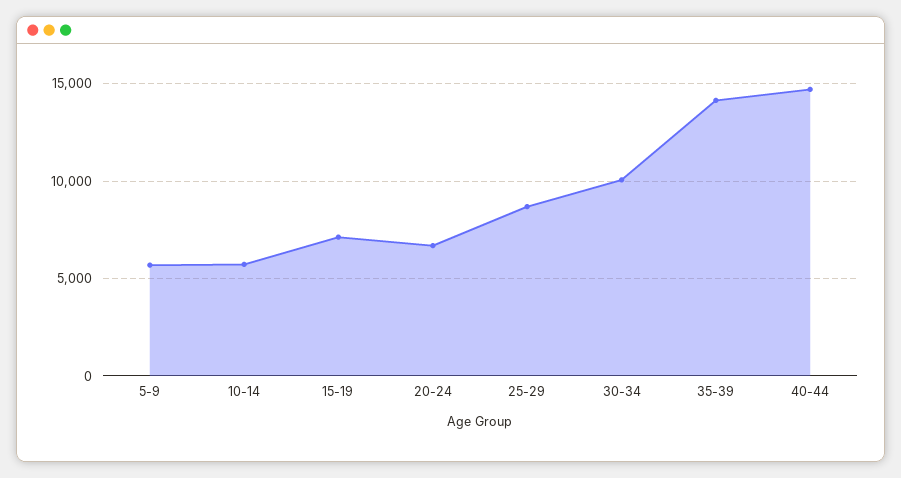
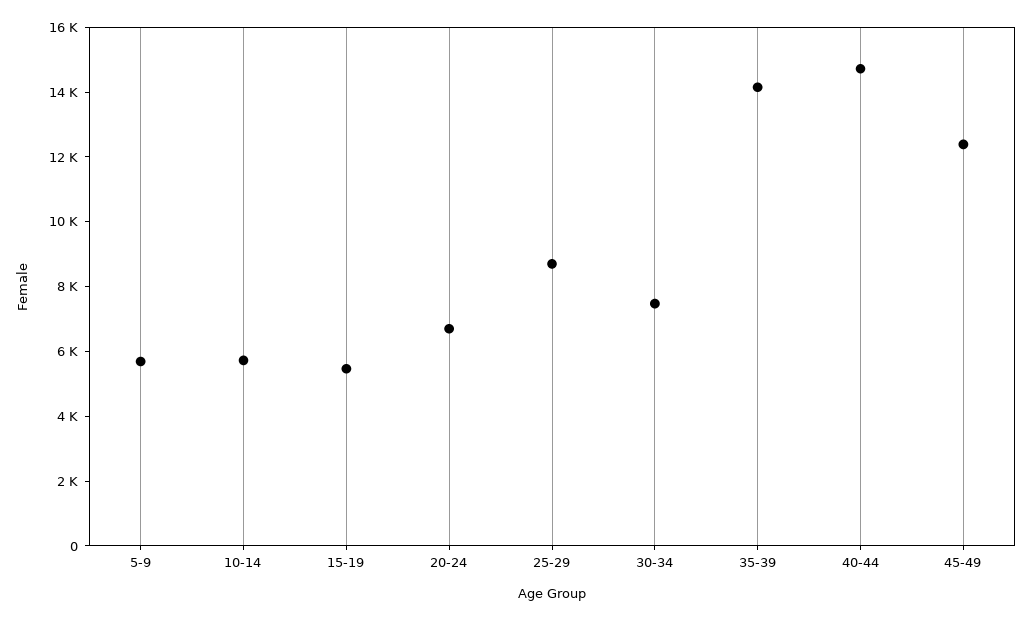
15-19: 7000 -> 5500
30-34: 10000 -> 7500
45-49: none -> 12500

